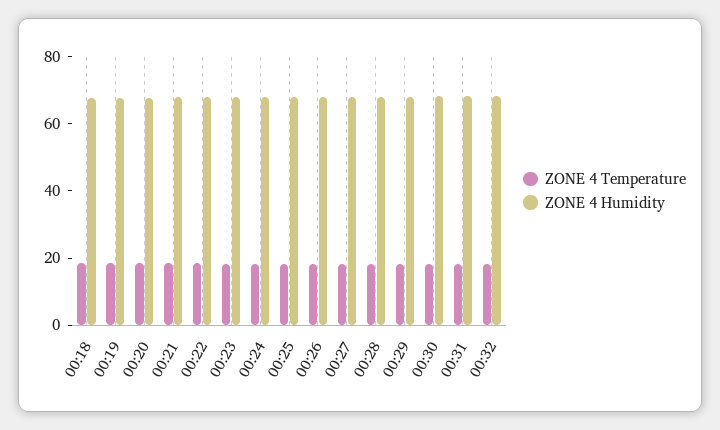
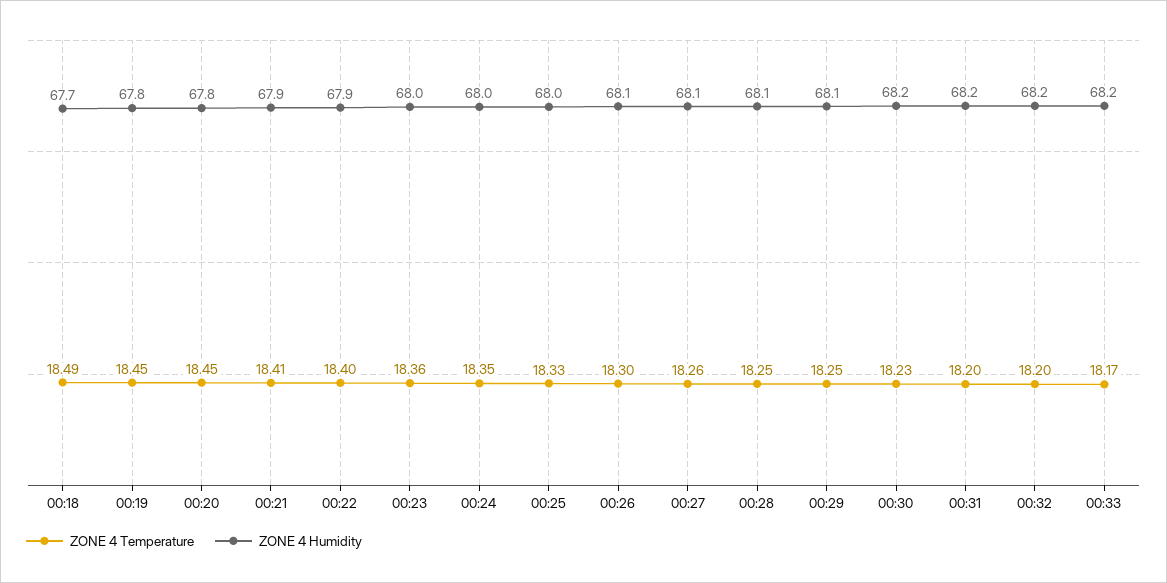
ZONE 4 Temperature, 00:33: none -> 18.17
ZONE 4 Humidity, 00:33: none -> 68.2

